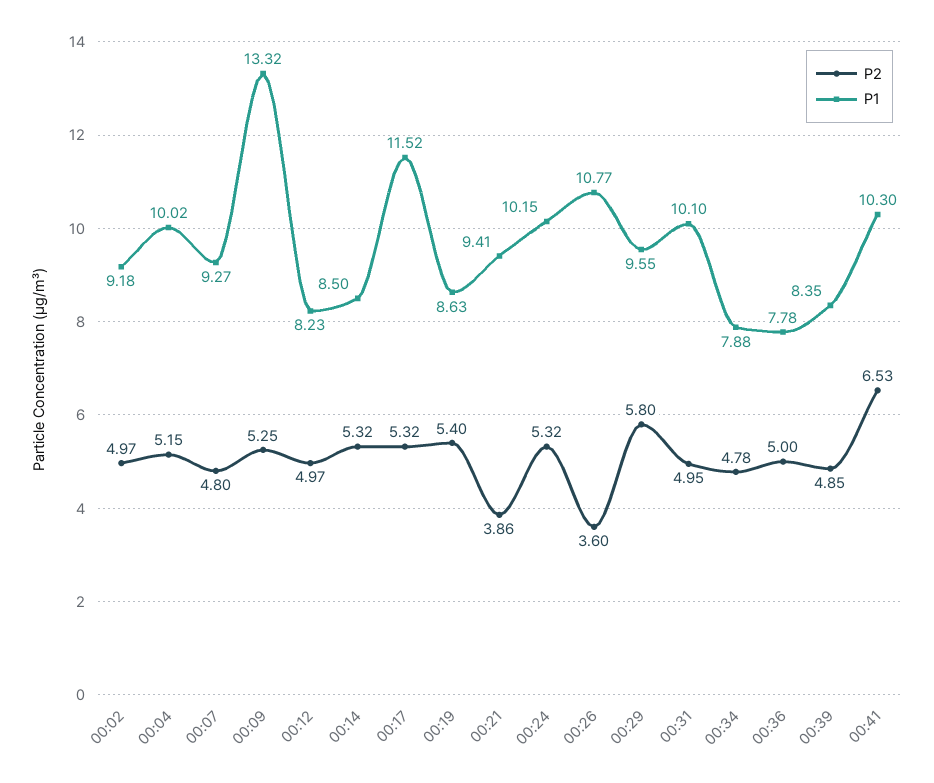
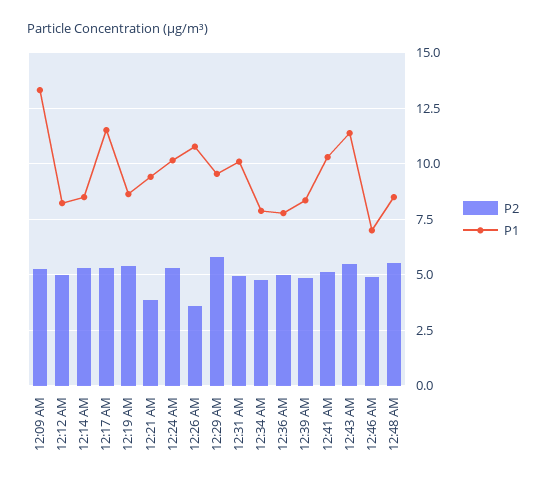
P2, 00:02: 4.97 -> none
P1, 00:02: 9.18 -> none
P2, 00:04: 5.15 -> none
P1, 00:04: 10.02 -> none
P2, 00:07: 4.8 -> none
P1, 00:07: 9.27 -> none
P2, 00:41: 6.53 -> 5
P2, 12:43 AM: none -> 5.5
P1, 12:43 AM: none -> 11.5
P2, 12:46 AM: none -> 5
P1, 12:46 AM: none -> 7
P2, 12:48 AM: none -> 5.5
P1, 12:48 AM: none -> 8.5

